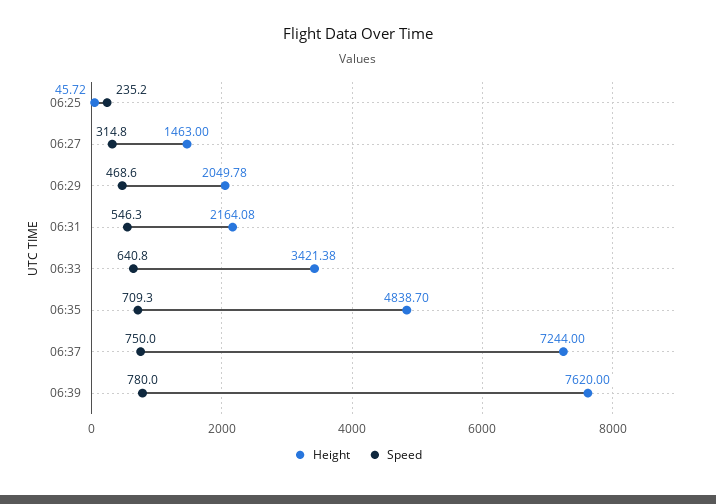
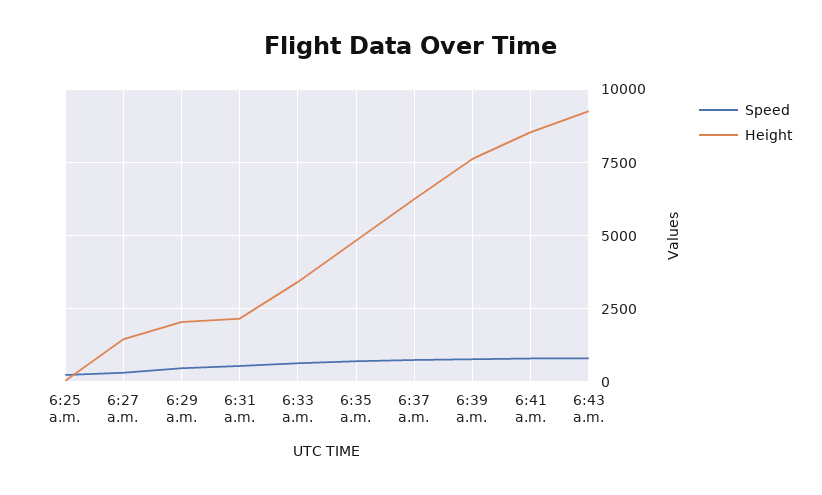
Height, 06:37: 7244 -> 6250
Speed, 6:41 a.m.: none -> 750
Height, 6:41 a.m.: none -> 8500
Speed, 6:43 a.m.: none -> 750
Height, 6:43 a.m.: none -> 9250

